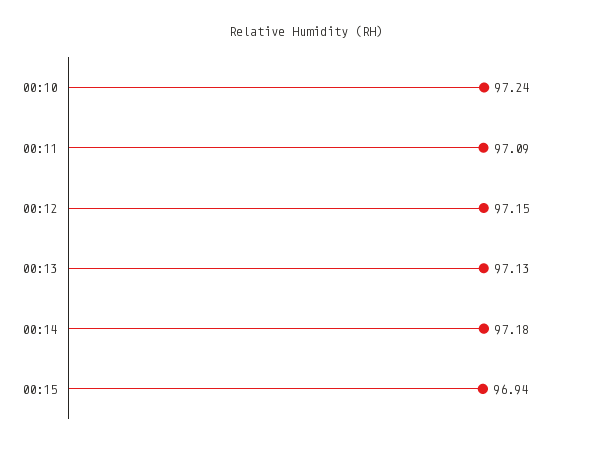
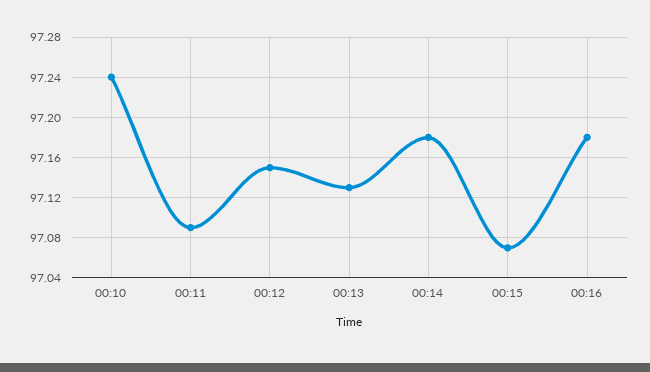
00:15: 96.94 -> 97.07
00:16: none -> 97.18

